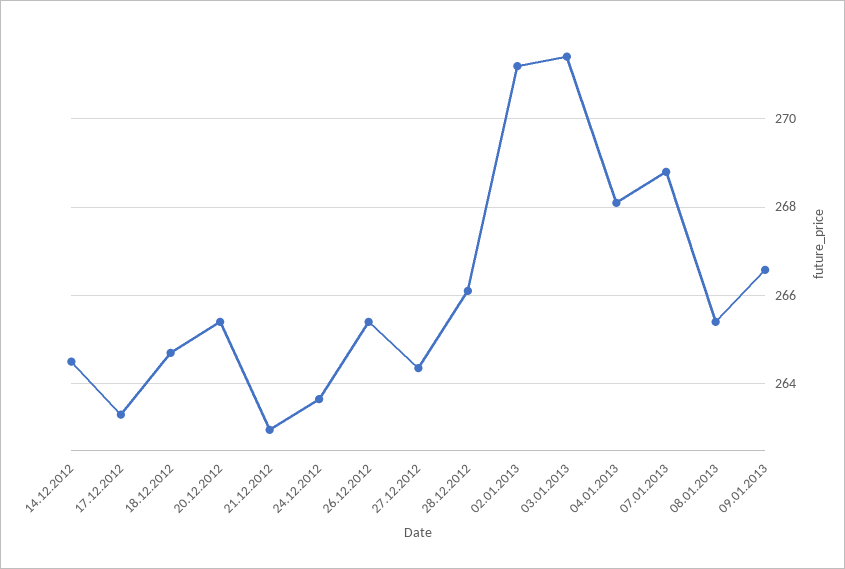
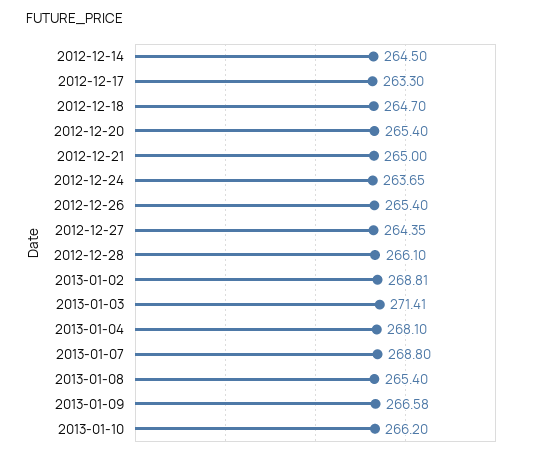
21.12.2012: 263 -> 265
02.01.2013: 271.2 -> 268.81
2013-01-10: none -> 266.2

